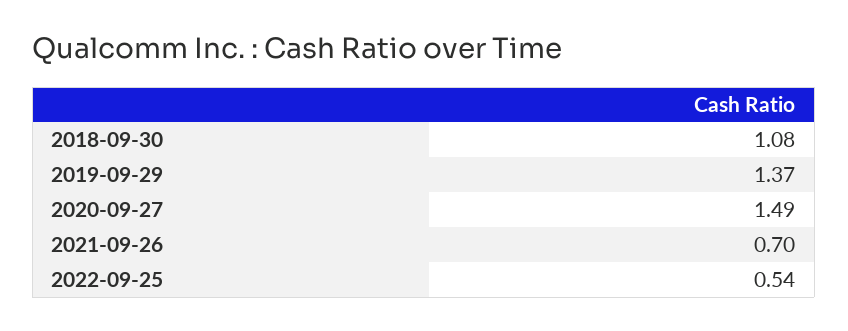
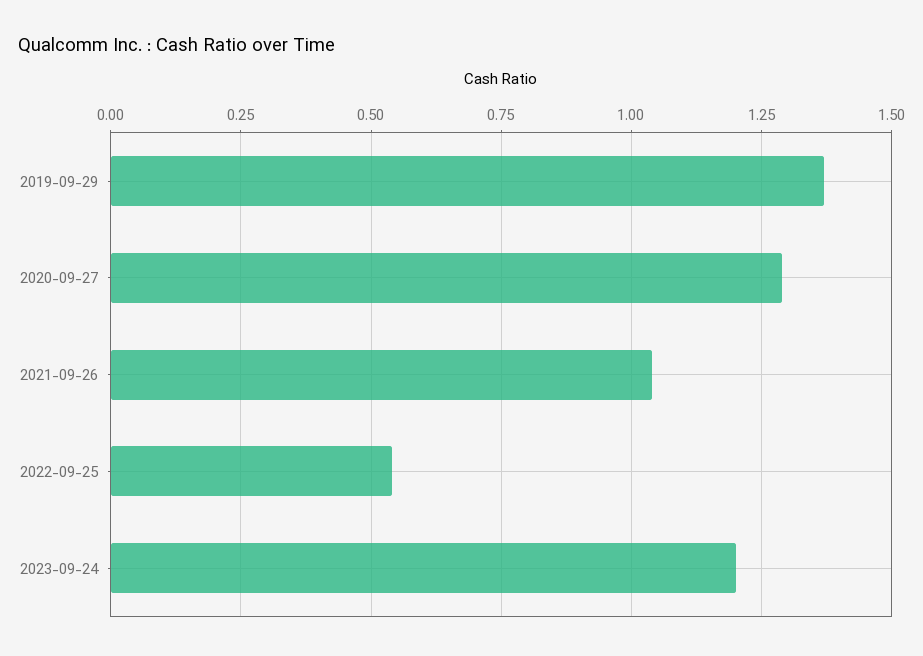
2018-09-30: 1.08 -> none
2020-09-27: 1.49 -> 1.3
2021-09-26: 0.7 -> 1.05
2023-09-24: none -> 1.2

